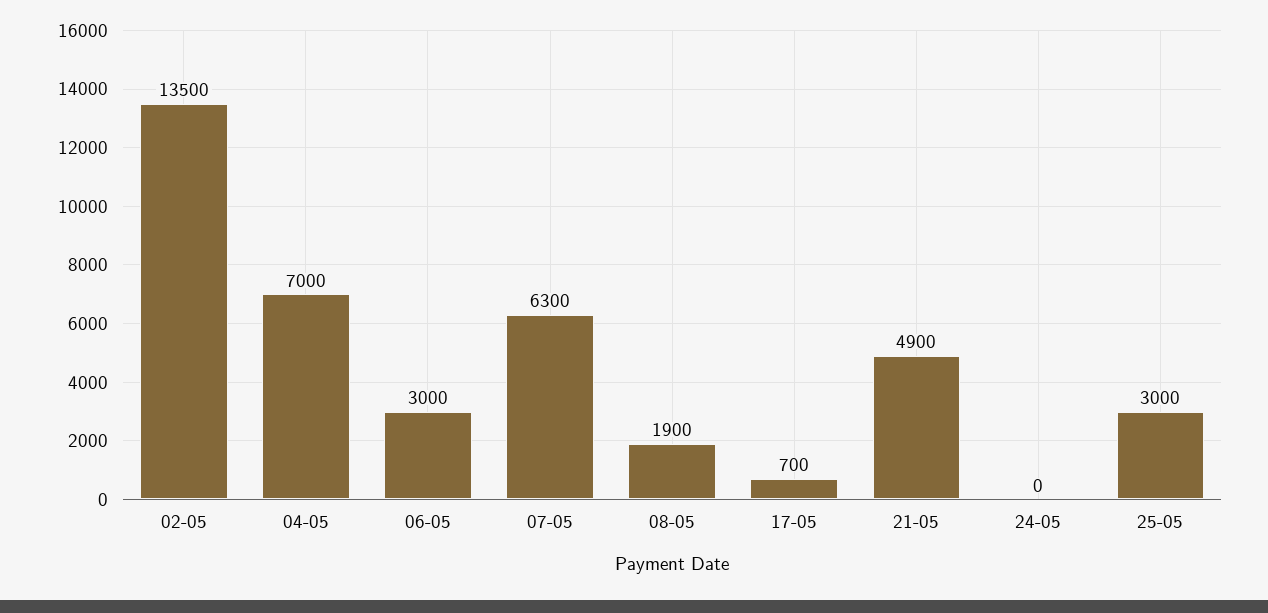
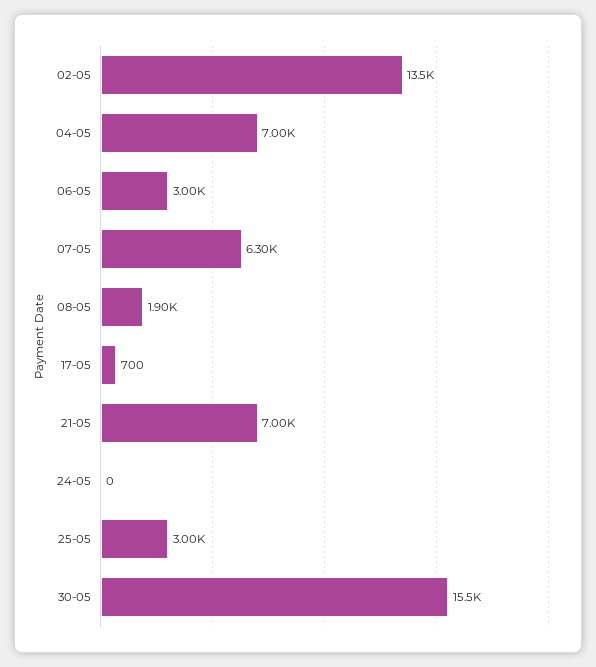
21-05: 4900 -> 7000
30-05: none -> 15500

